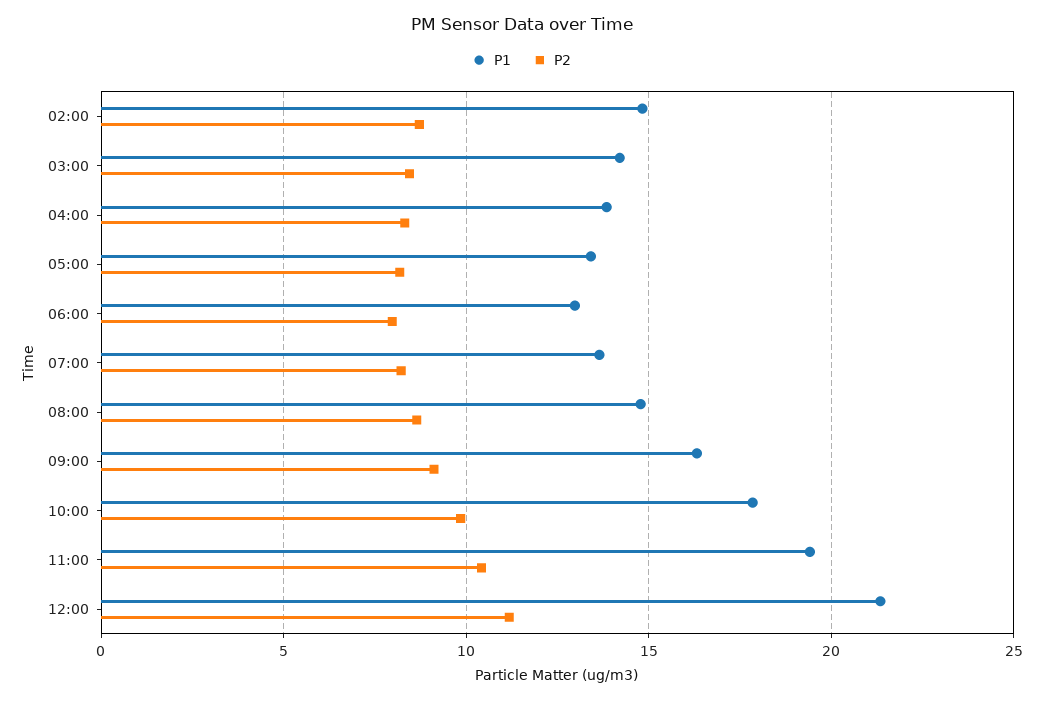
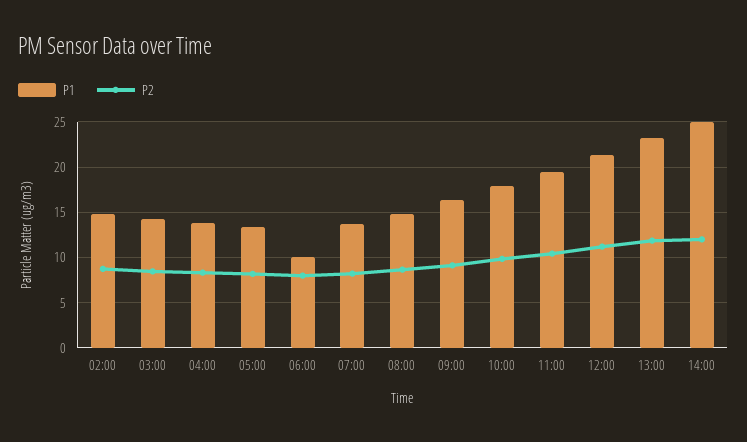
P1, 06:00: 13 -> 10
P1, 13:00: none -> 23
P2, 13:00: none -> 12
P1, 14:00: none -> 25
P2, 14:00: none -> 12

